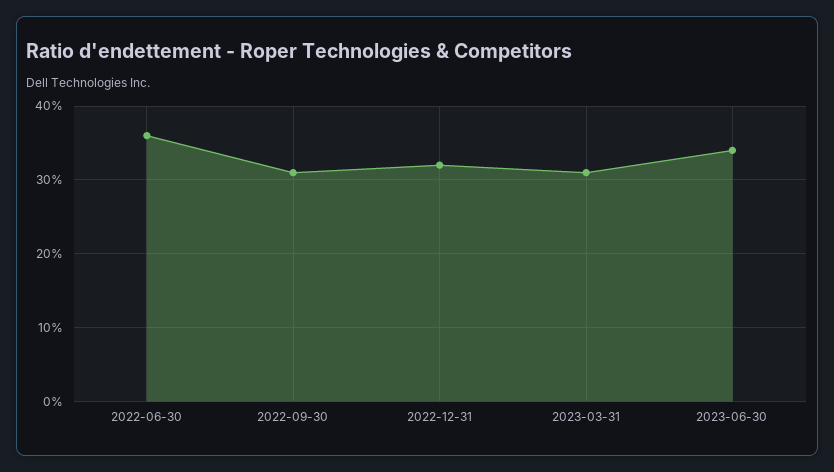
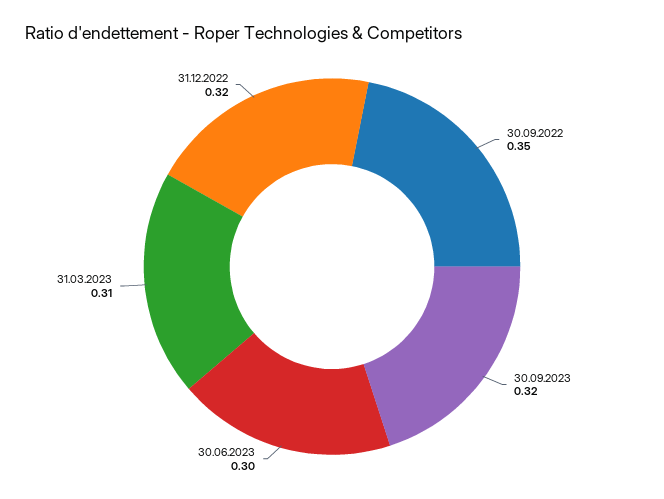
2022-06-30: 0.36 -> none
2022-09-30: 0.31 -> 0.35
2023-06-30: 0.34 -> 0.3
30.09.2023: none -> 0.32

